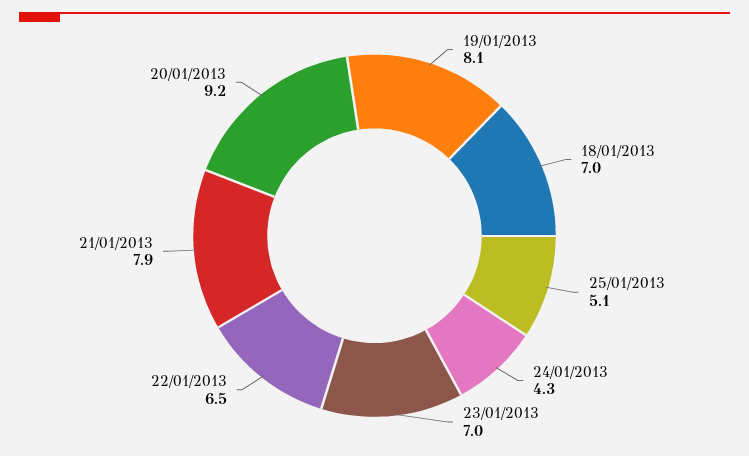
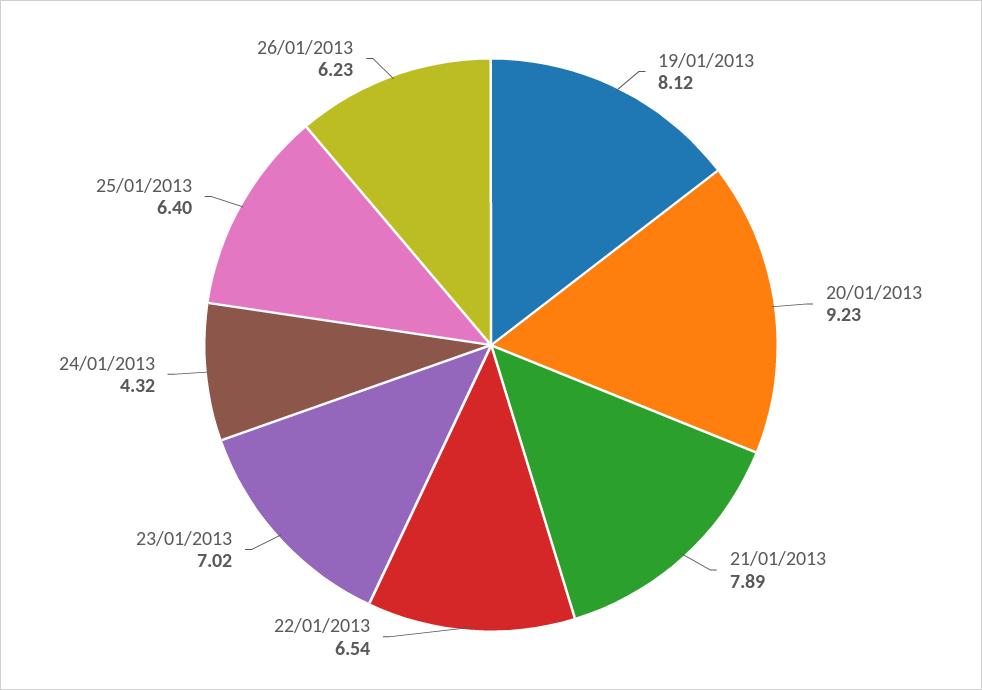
18/01/2013: 7 -> none
25/01/2013: 5.1 -> 6.4
26/01/2013: none -> 6.23

